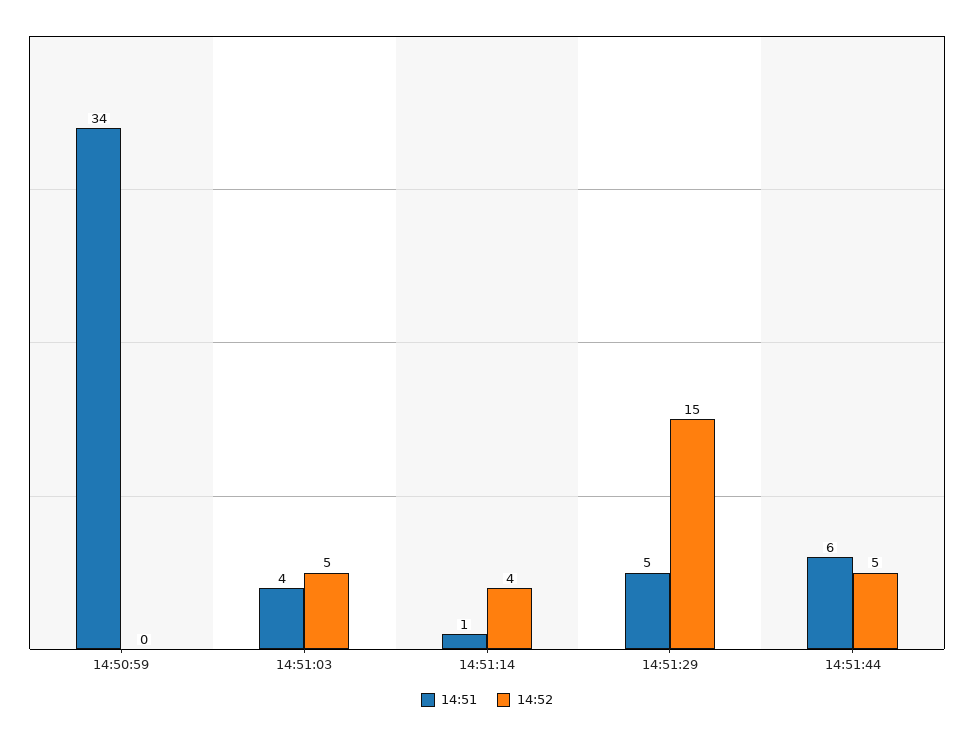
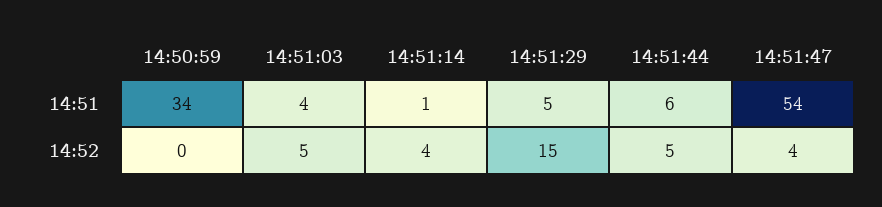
14:51, 14:51:47: none -> 54
14:52, 14:51:47: none -> 4

